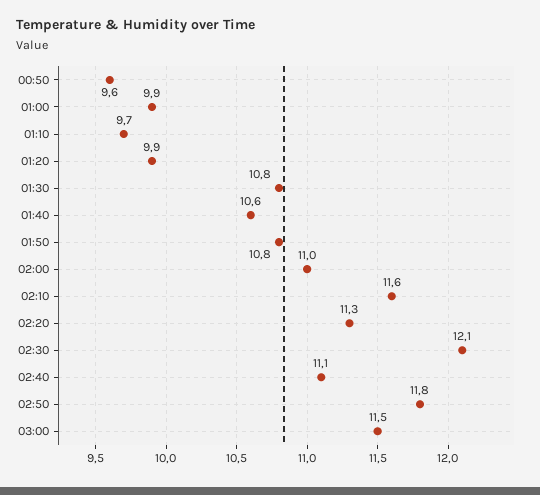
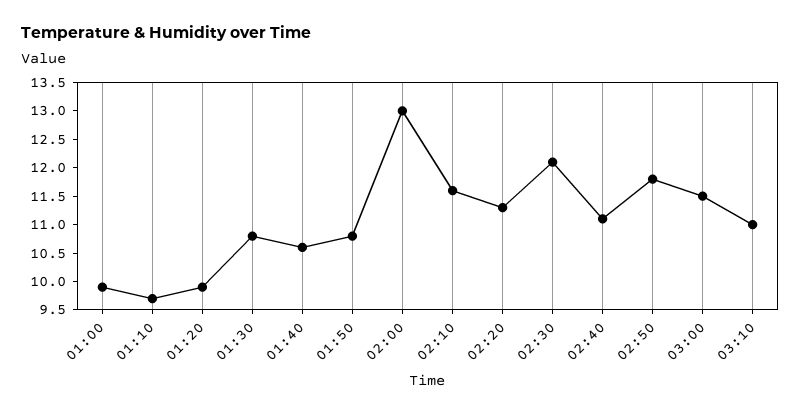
00:50: 9.6 -> none
02:00: 11 -> 13
03:10: none -> 11

